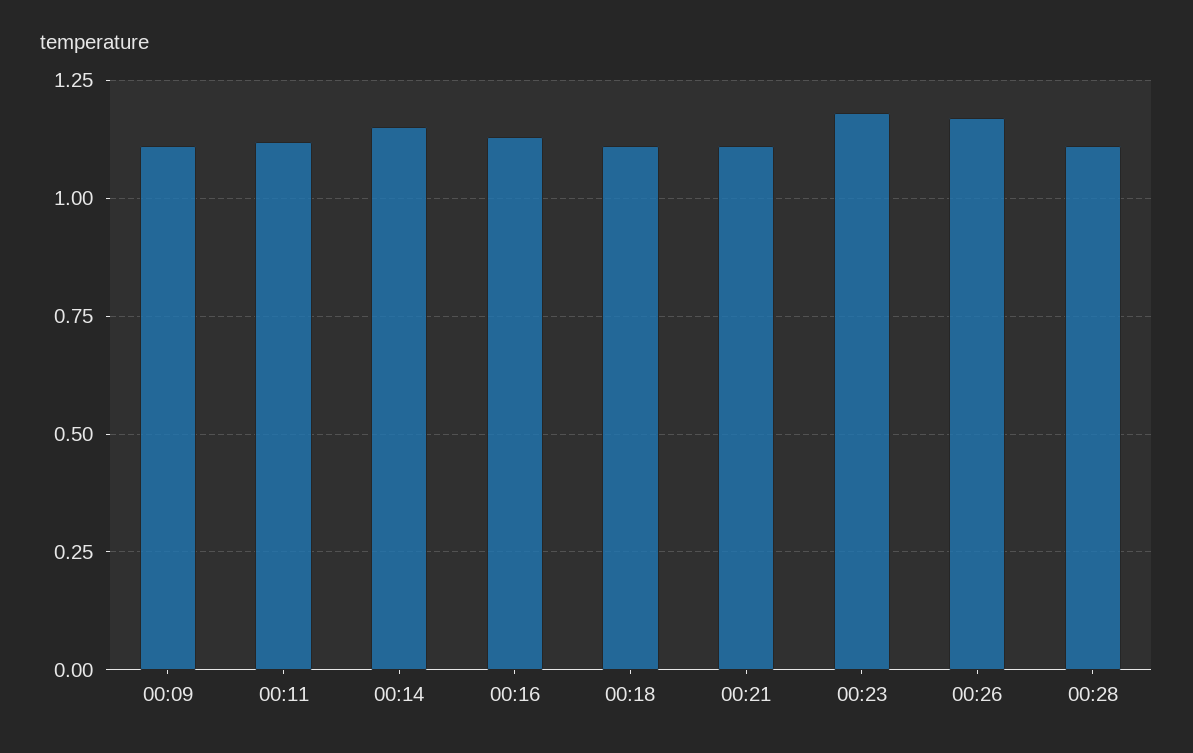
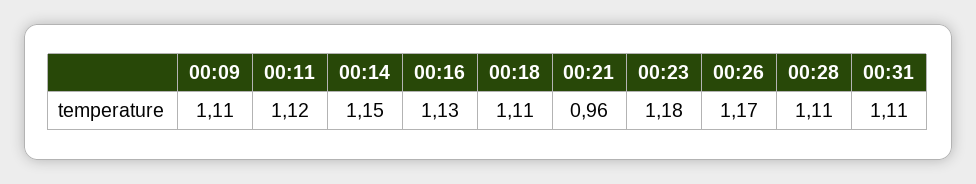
00:21: 1.1 -> 0.96
00:31: none -> 1.11

